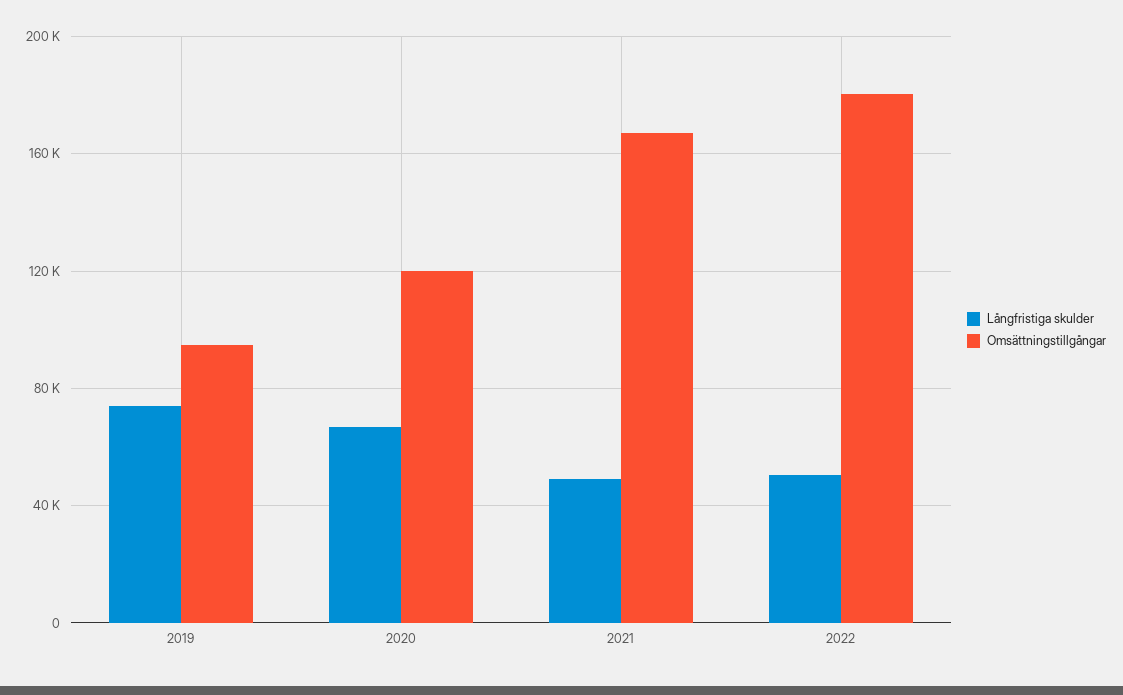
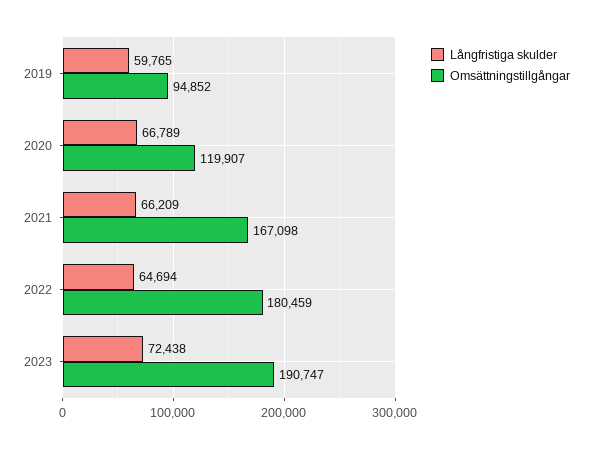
Långfristiga skulder, 2019: 75000 -> 59765
Långfristiga skulder, 2021: 50000 -> 66209
Långfristiga skulder, 2022: 50000 -> 64694
Långfristiga skulder, 2023: none -> 72438
Omsättningstillgångar, 2023: none -> 190747

